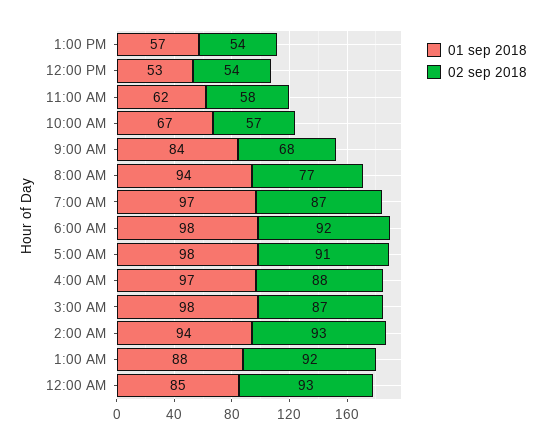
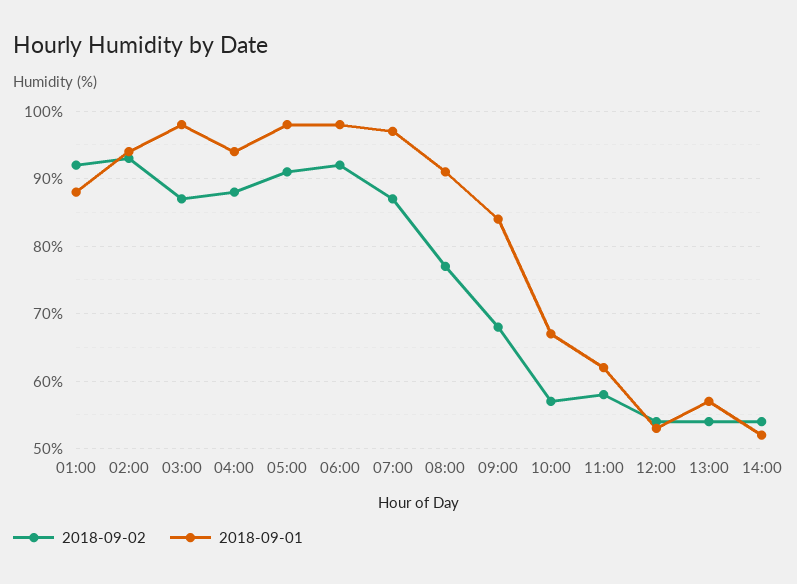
01 sep 2018, 8:00 AM: 94 -> 91
01 sep 2018, 4:00 AM: 97 -> 94
01 sep 2018, 12:00 AM: 85 -> none
02 sep 2018, 12:00 AM: 93 -> none
02 sep 2018, 14:00: none -> 54
01 sep 2018, 14:00: none -> 52

